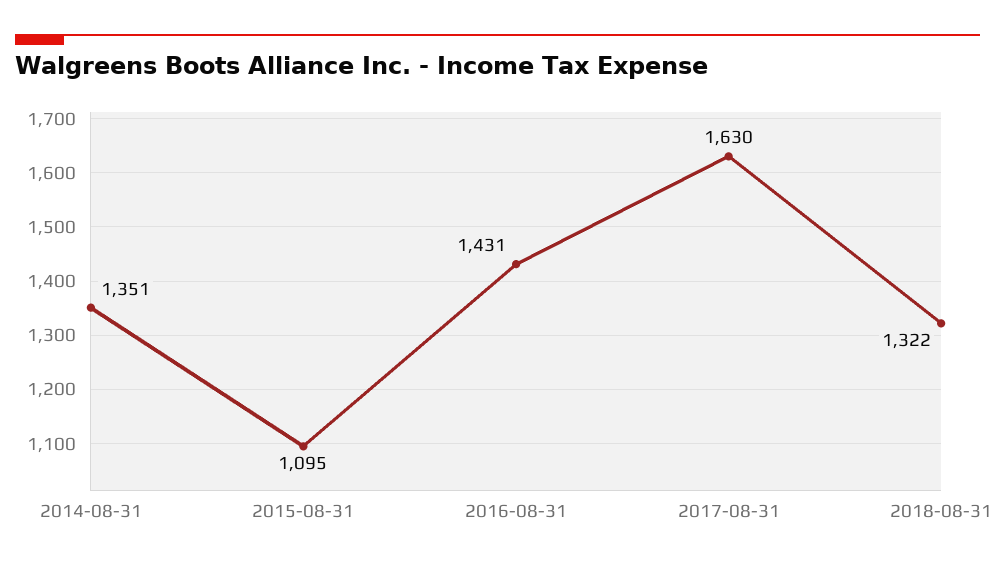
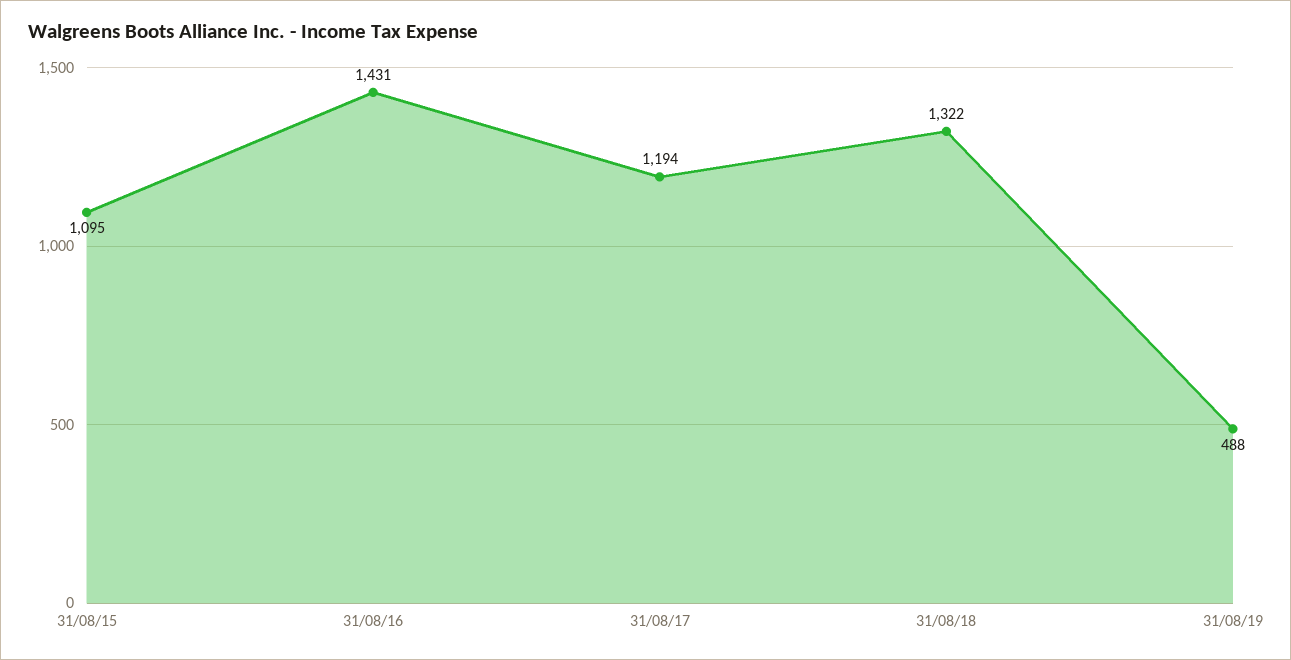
2014-08-31: 1351 -> none
2017-08-31: 1630 -> 1194
31/08/19: none -> 488

